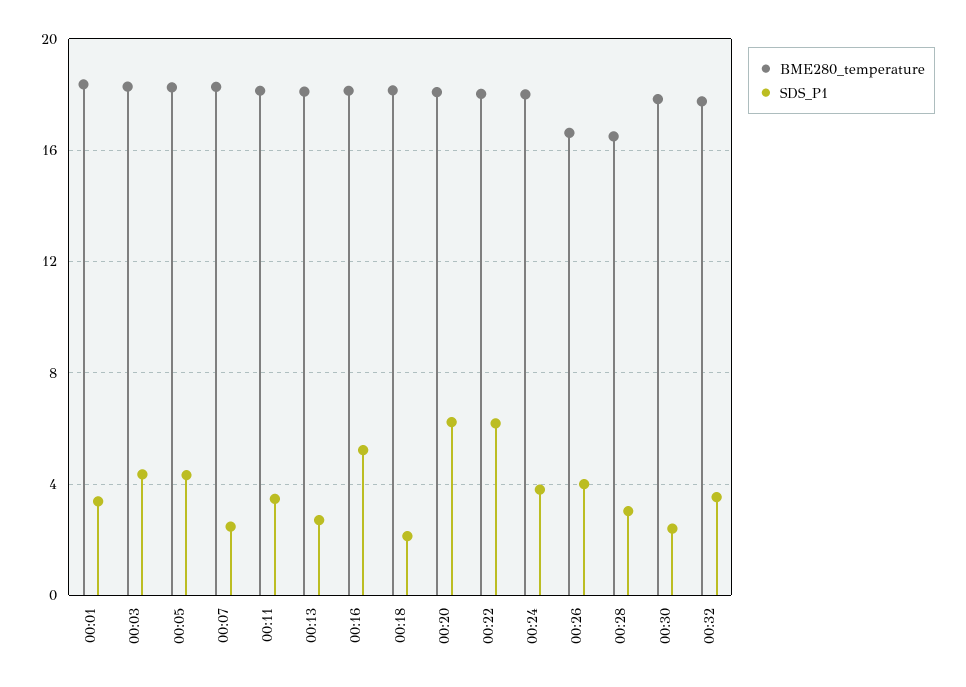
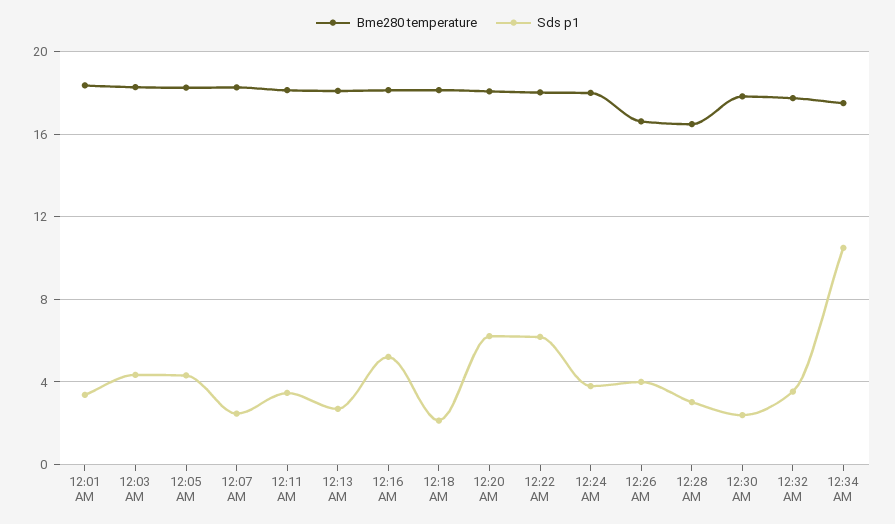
BME280_temperature, 12:34 AM: none -> 17.5
SDS_P1, 12:34 AM: none -> 10.5

